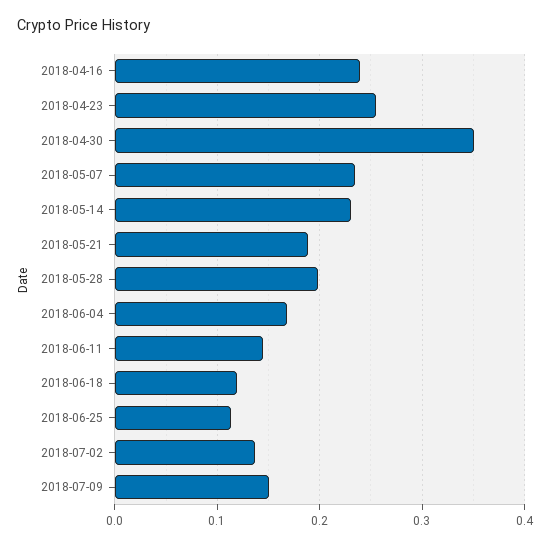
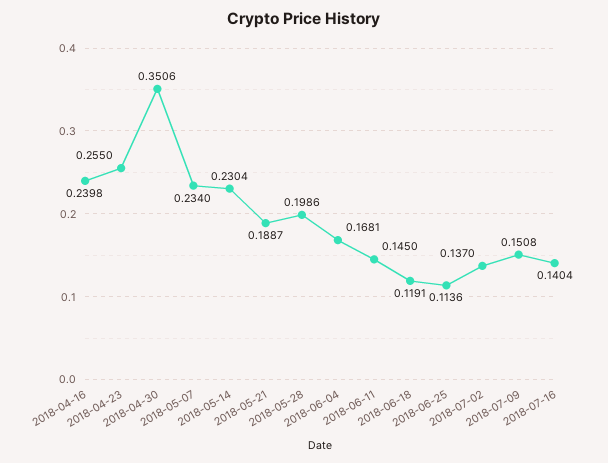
2018-07-16: none -> 0.1404

